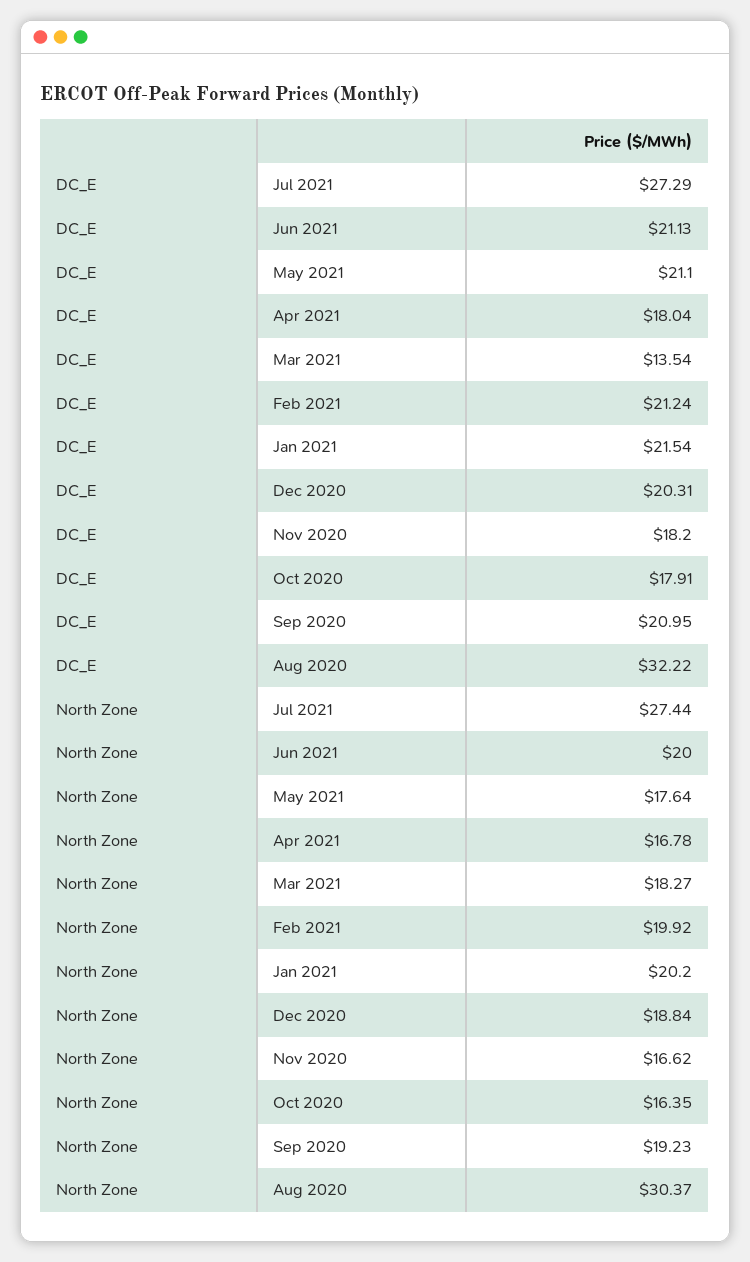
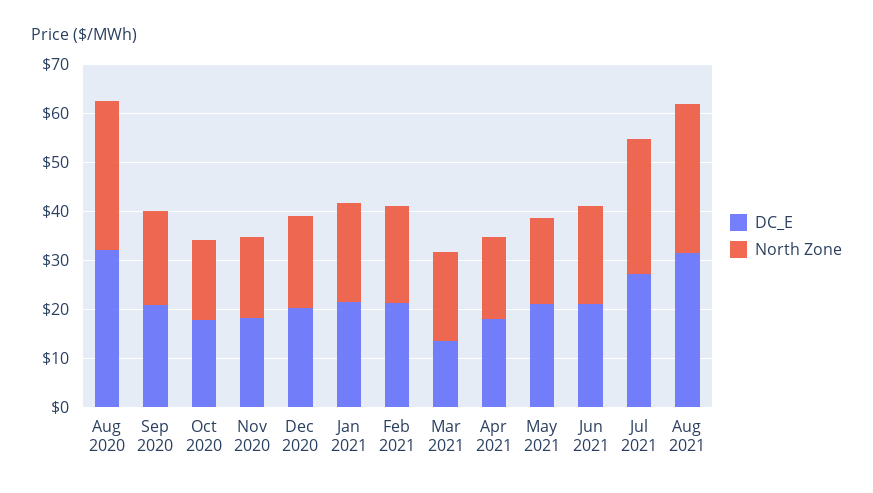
DC_E, Aug 2021: none -> 32
North Zone, Aug 2021: none -> 30

